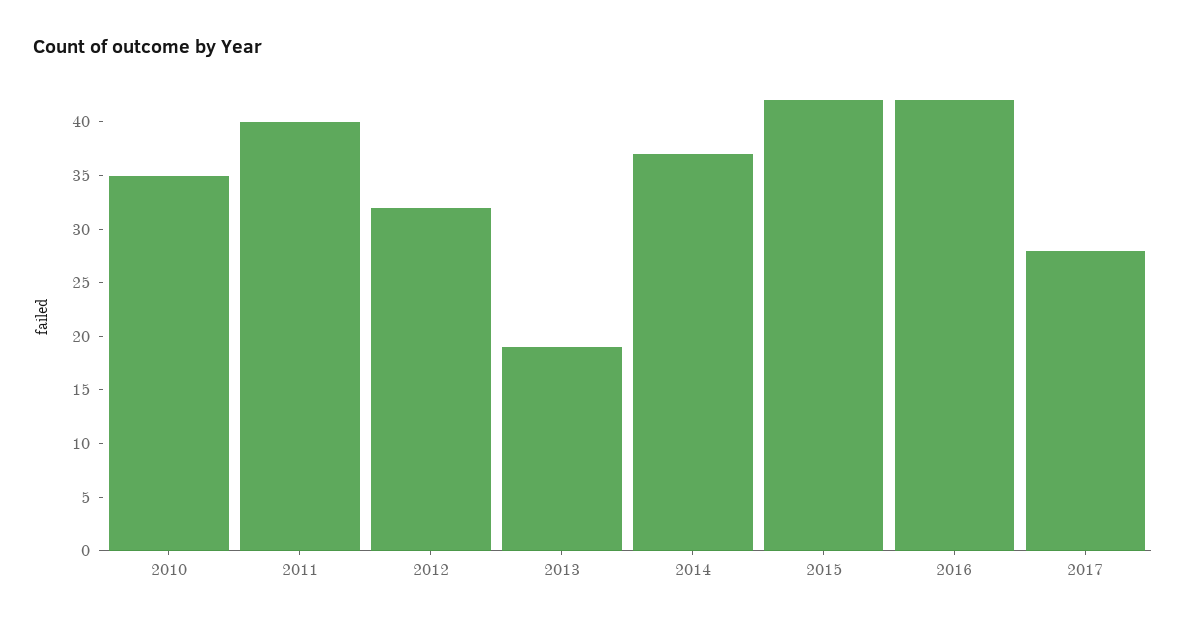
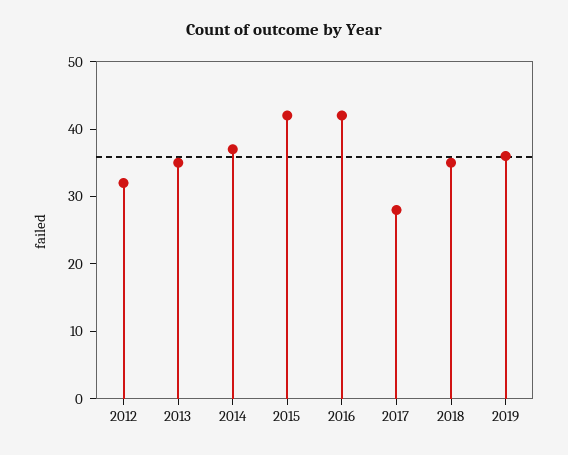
2010: 35 -> none
2011: 40 -> none
2013: 19 -> 35
2018: none -> 35
2019: none -> 35

